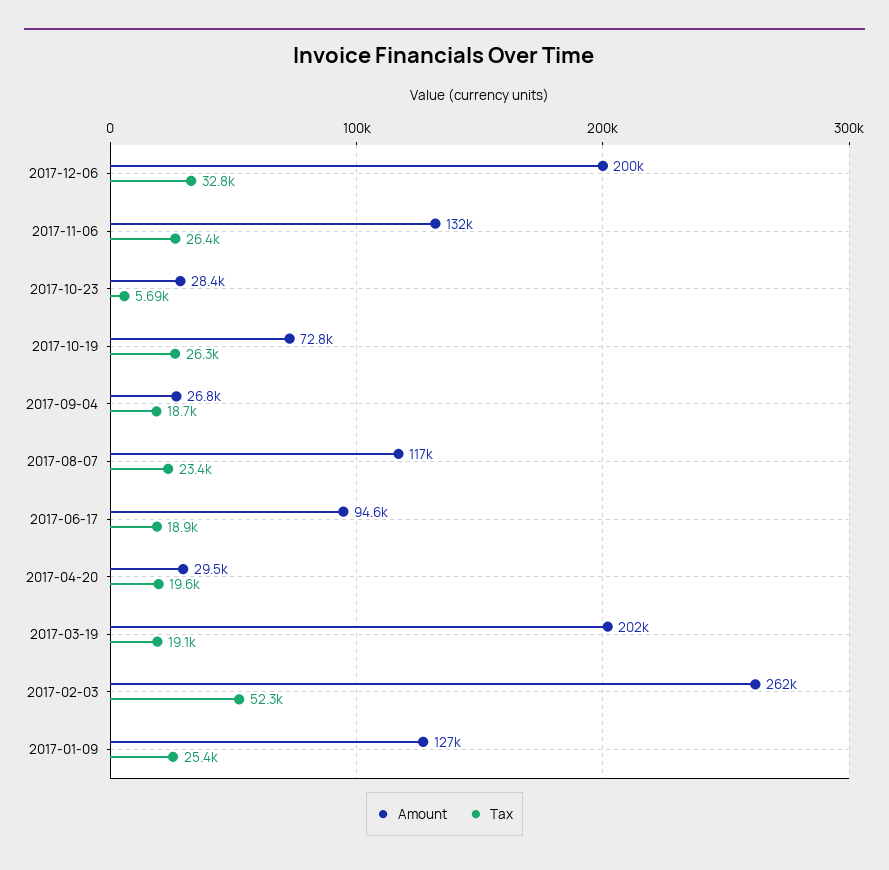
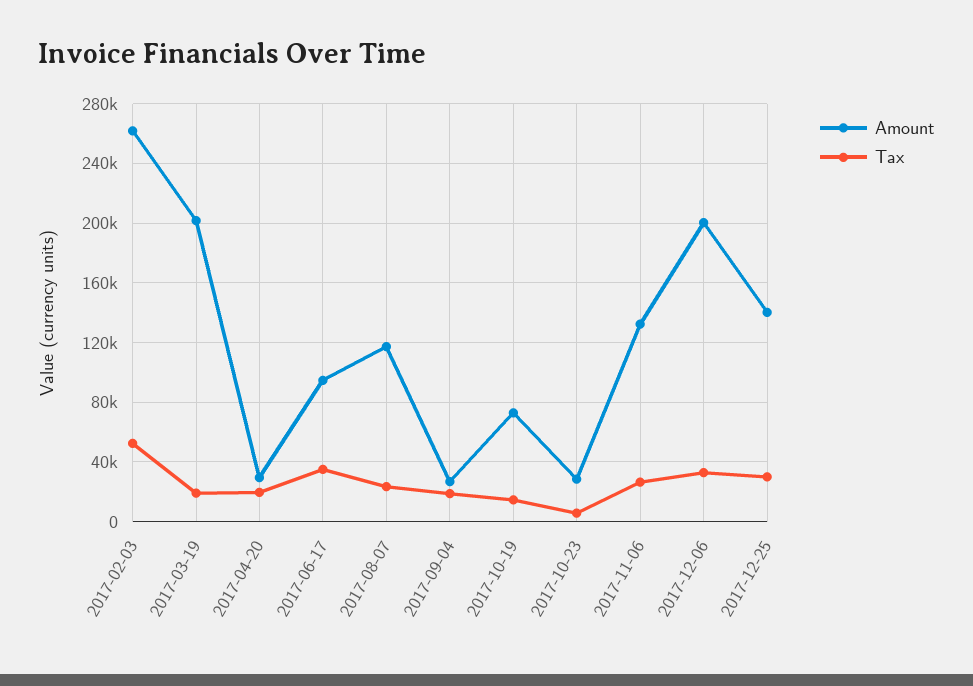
Tax, 2017-10-19: 26300 -> 15000
Tax, 2017-06-17: 18900 -> 35000
Amount, 2017-01-09: 127000 -> none
Tax, 2017-01-09: 25400 -> none
Amount, 2017-12-25: none -> 140000
Tax, 2017-12-25: none -> 30000

